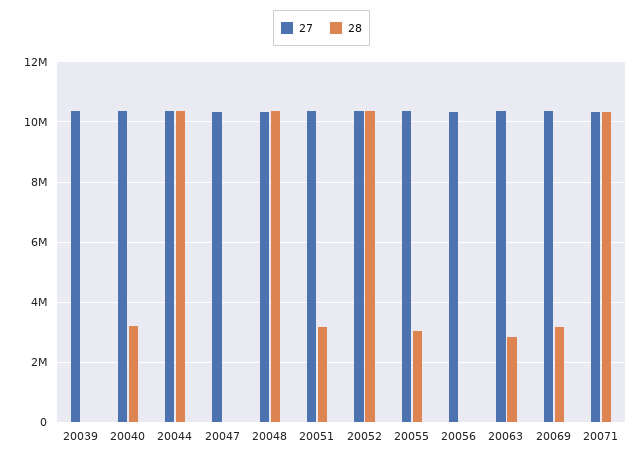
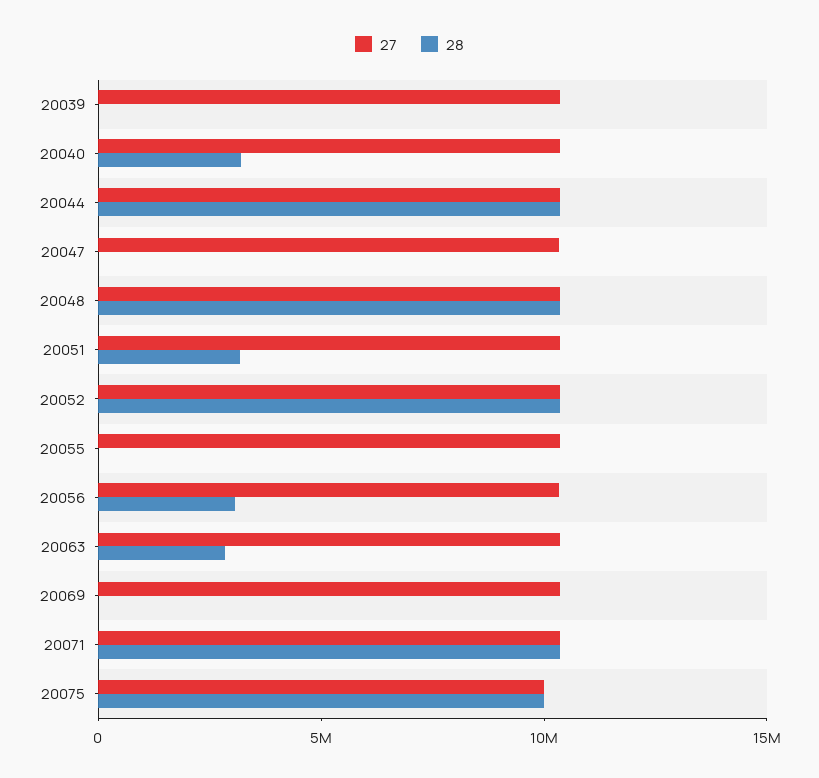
28, 20055: 3000000 -> 0
28, 20056: 0 -> 3000000
28, 20069: 3200000 -> 0
27, 20075: none -> 10000000
28, 20075: none -> 10000000

